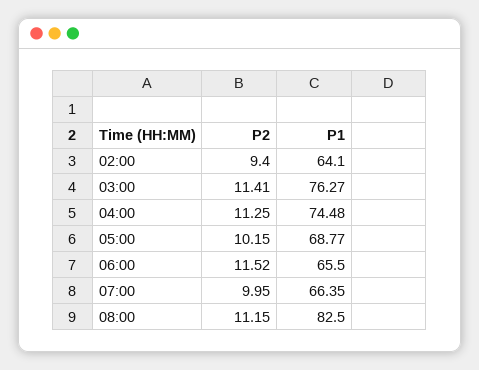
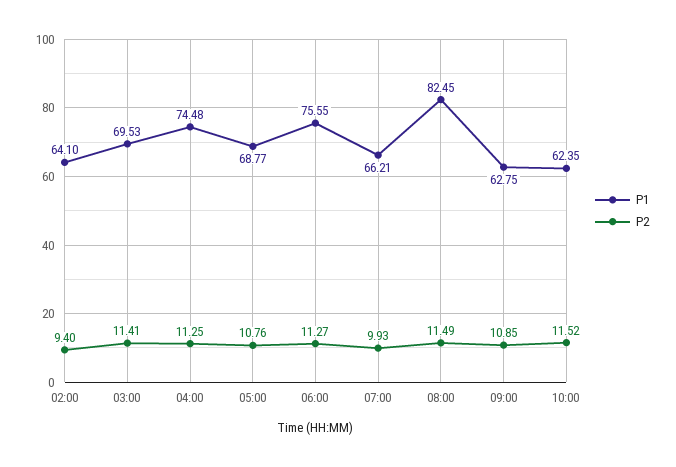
P1, 03:00: 76.27 -> 69.53
P2, 05:00: 10.15 -> 10.76
P2, 06:00: 11.52 -> 11.27
P1, 06:00: 65.5 -> 75.55
P2, 07:00: 9.95 -> 9.93
P1, 07:00: 66.35 -> 66.21
P2, 08:00: 11.15 -> 11.49
P1, 08:00: 82.5 -> 82.45
P1, 09:00: none -> 62.75
P2, 09:00: none -> 10.85
P1, 10:00: none -> 62.35
P2, 10:00: none -> 11.52

